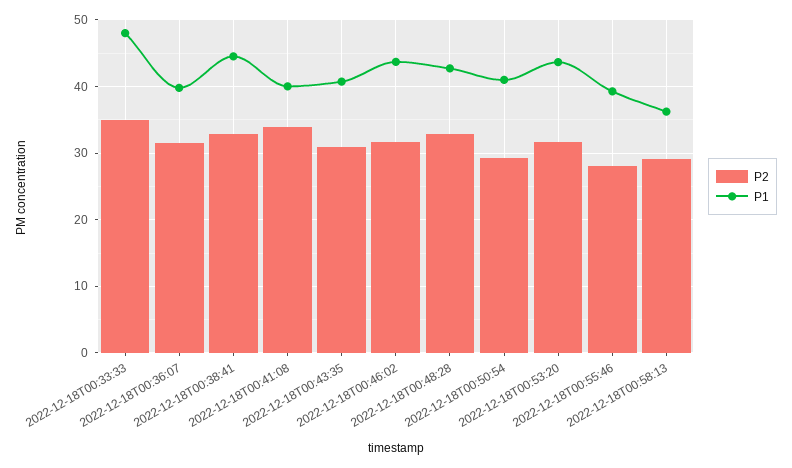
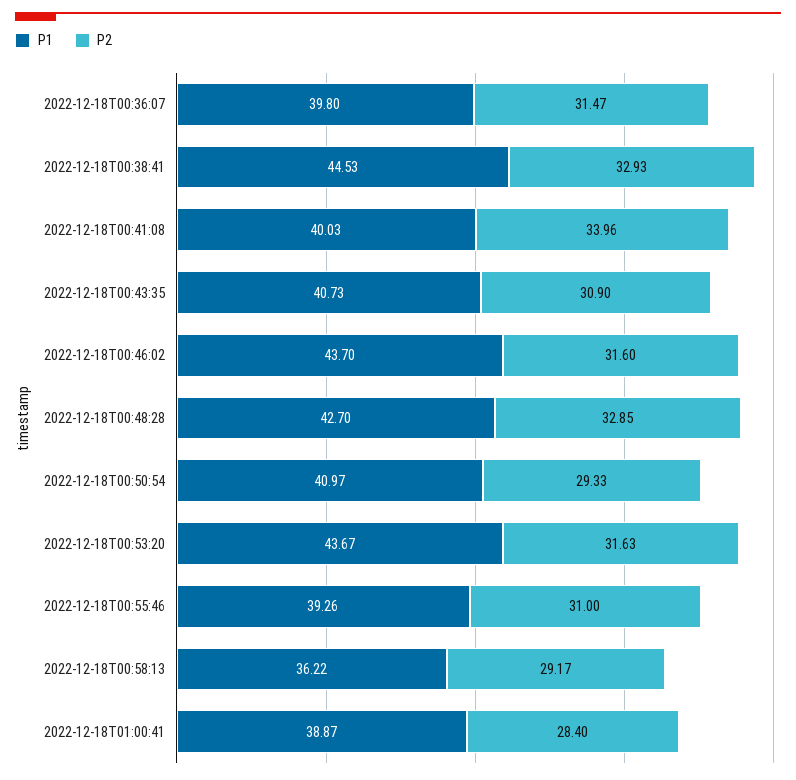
P2, 2022-12-18T00:33:33: 35 -> none
P1, 2022-12-18T00:33:33: 48 -> none
P2, 2022-12-18T00:55:46: 28 -> 31
P1, 2022-12-18T01:00:41: none -> 38.87
P2, 2022-12-18T01:00:41: none -> 28.4

